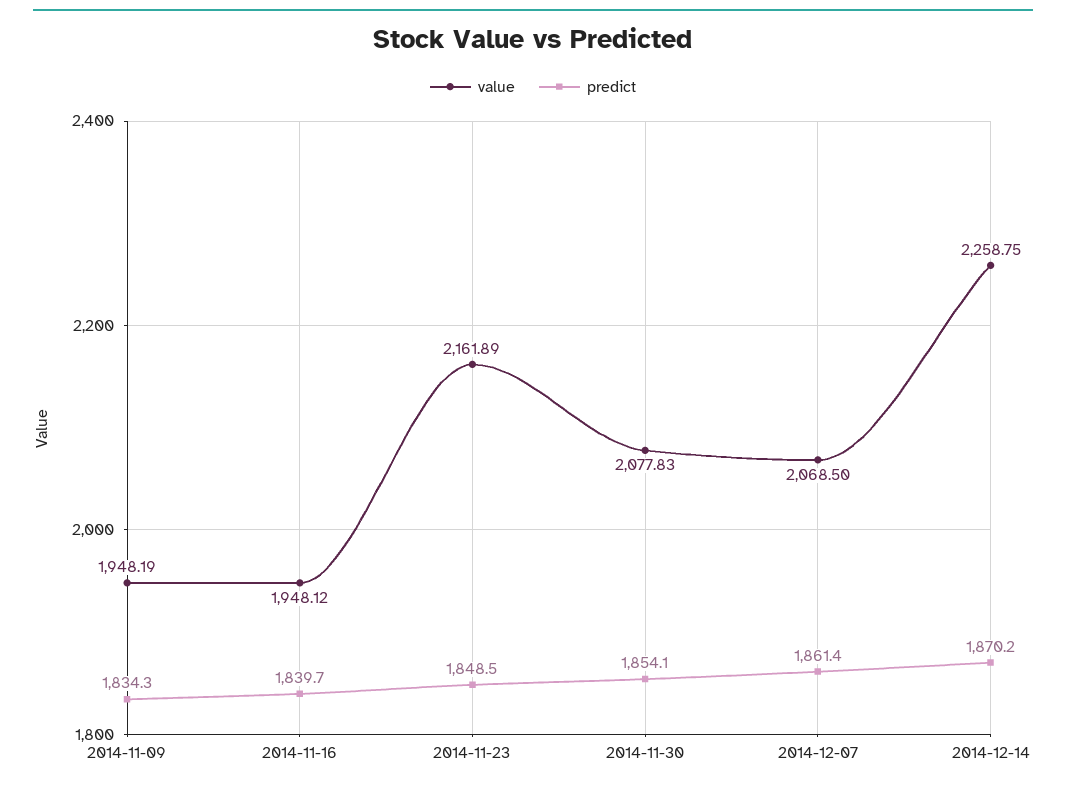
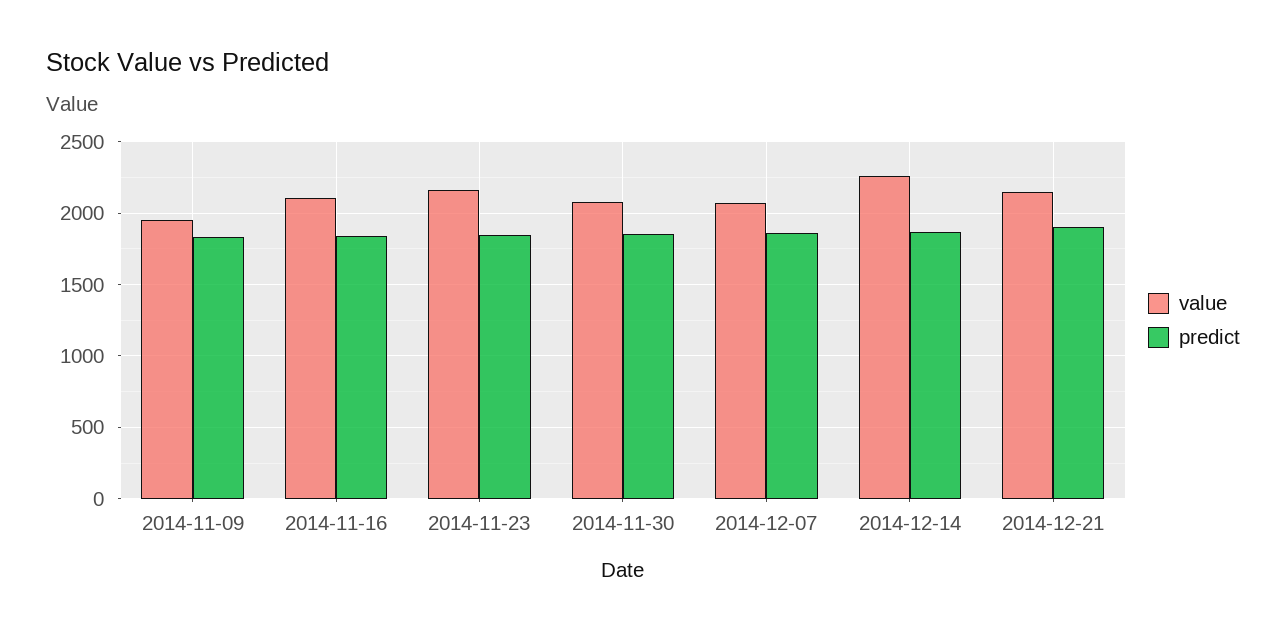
value, 2014-11-16: 1948.12 -> 2100
value, 2014-12-21: none -> 2150
predict, 2014-12-21: none -> 1900

